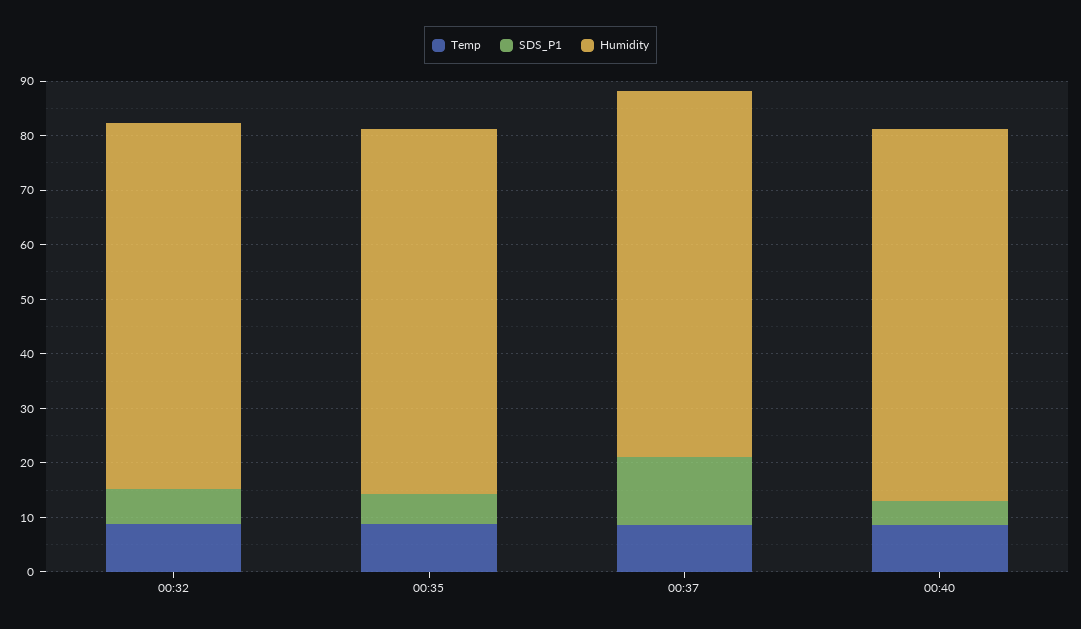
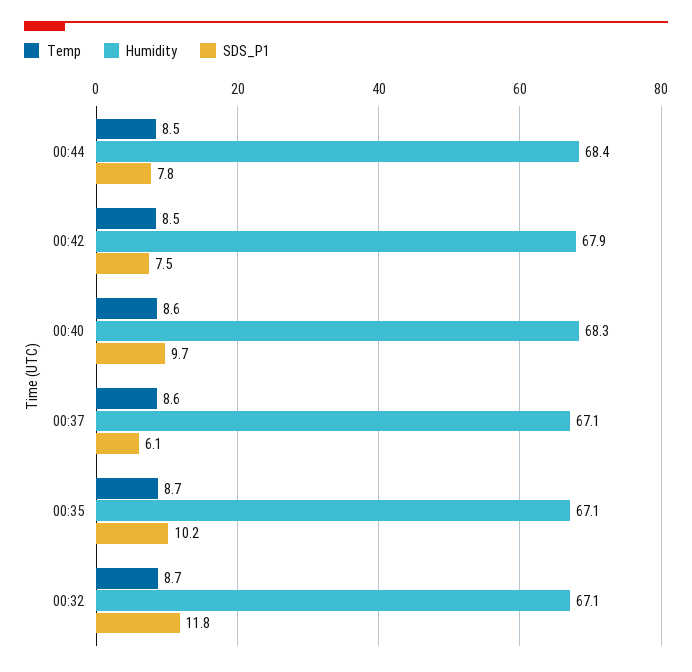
SDS_P1, 00:32: 6 -> 11.8
SDS_P1, 00:35: 6 -> 10.2
SDS_P1, 00:37: 12 -> 6.1
SDS_P1, 00:40: 4 -> 9.7
Temp, 00:44: none -> 8.5
Humidity, 00:44: none -> 68.4
SDS_P1, 00:44: none -> 7.8
Temp, 00:42: none -> 8.5
Humidity, 00:42: none -> 67.9
SDS_P1, 00:42: none -> 7.5

